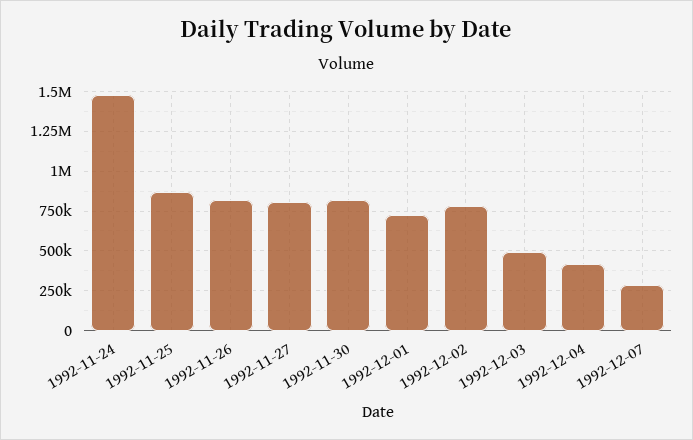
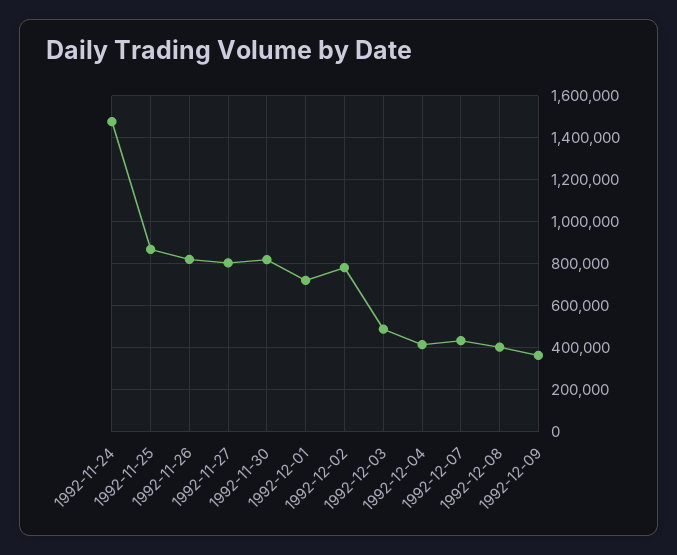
1992-12-07: 300000 -> 450000
1992-12-08: none -> 400000
1992-12-09: none -> 350000

